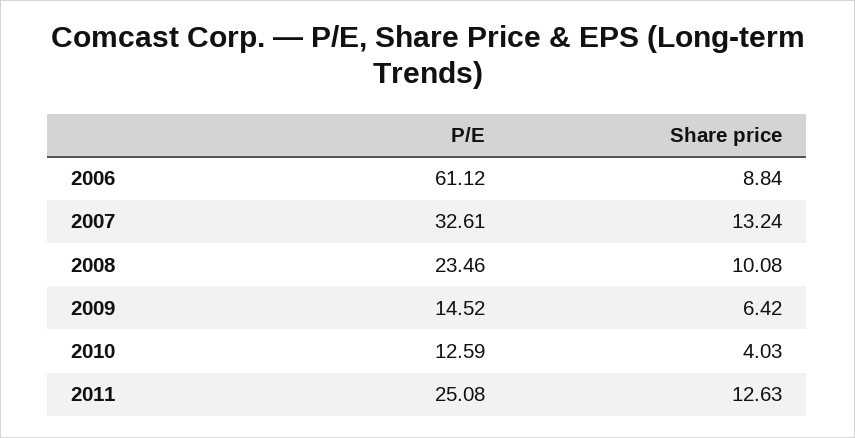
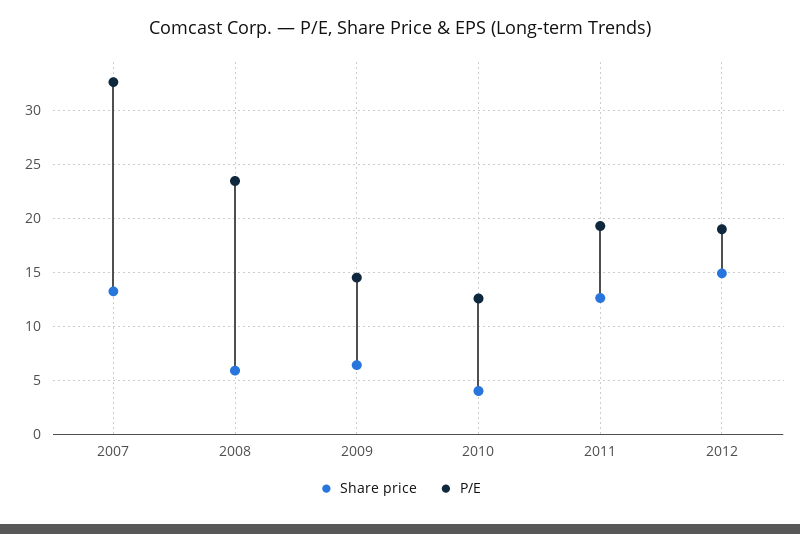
P/E, 2006: 61.12 -> none
Share price, 2006: 8.84 -> none
Share price, 2008: 10.08 -> 6
P/E, 2011: 25.08 -> 19
Share price, 2012: none -> 15
P/E, 2012: none -> 19

